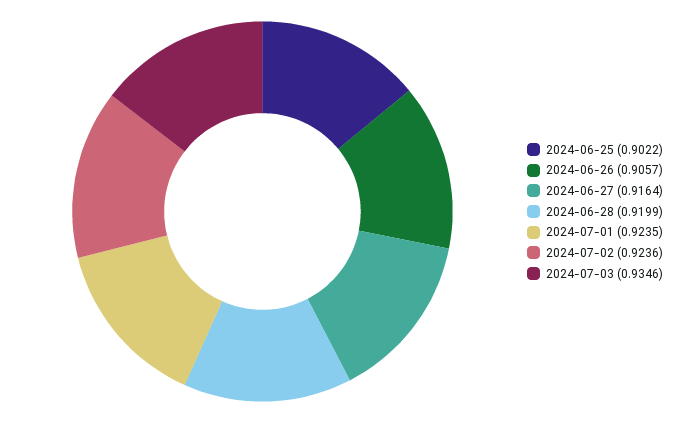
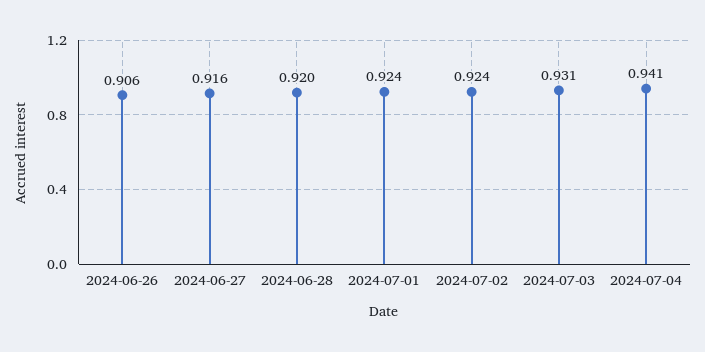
2024-06-25: 0.9022 -> none
2024-07-03: 0.9346 -> 0.931
2024-07-04: none -> 0.941

